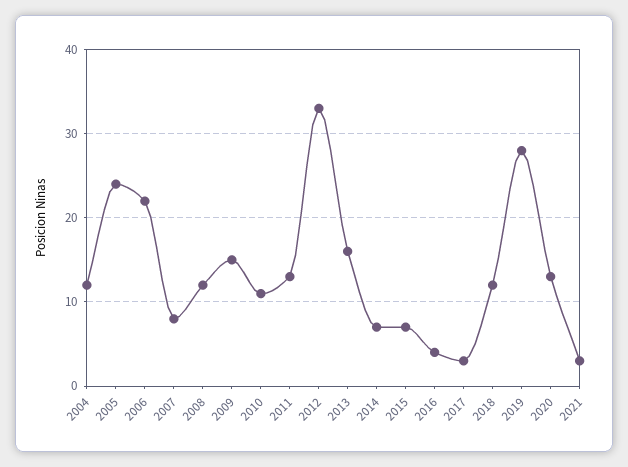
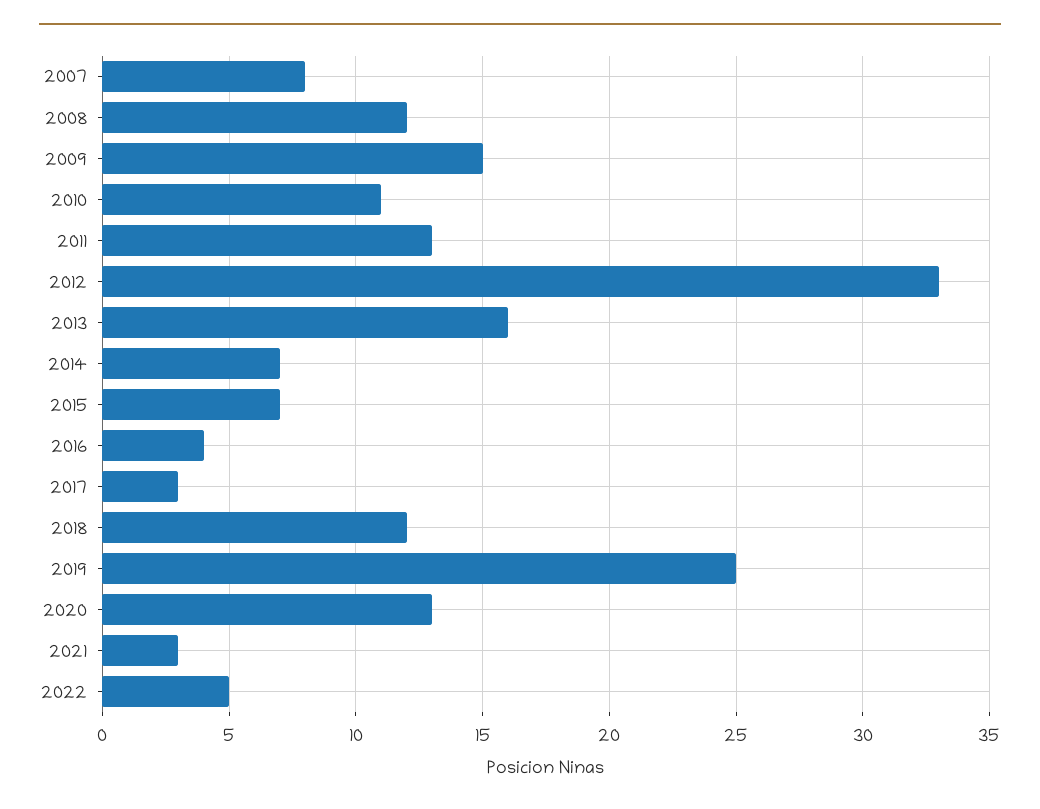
2004: 12 -> none
2005: 24 -> none
2006: 22 -> none
2019: 28 -> 25
2022: none -> 5

